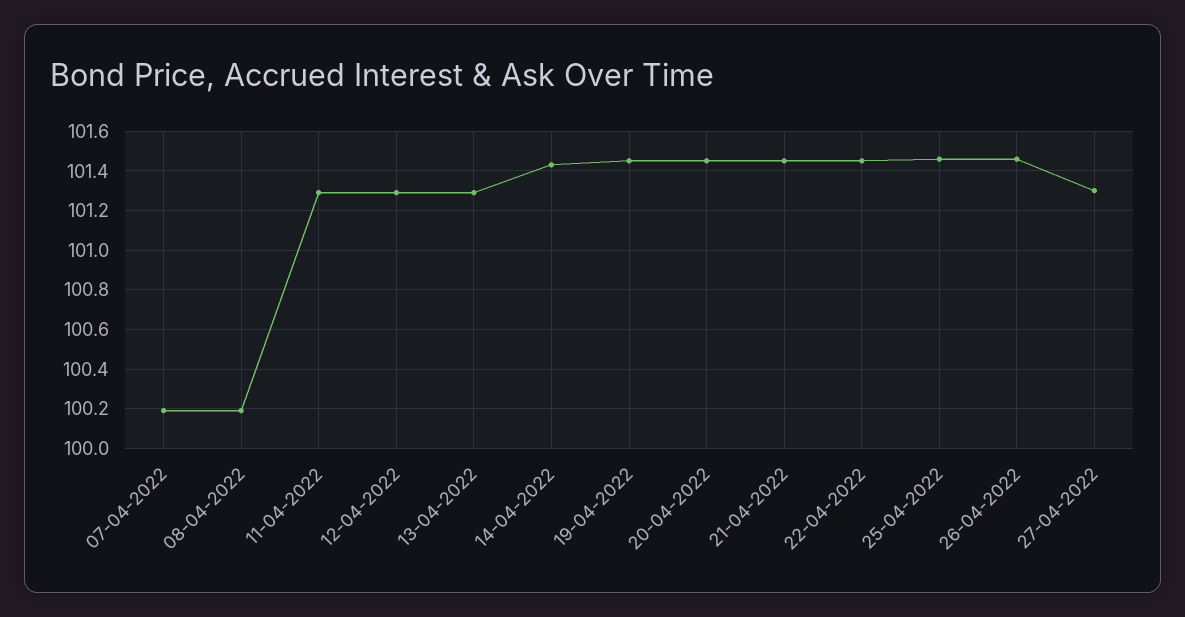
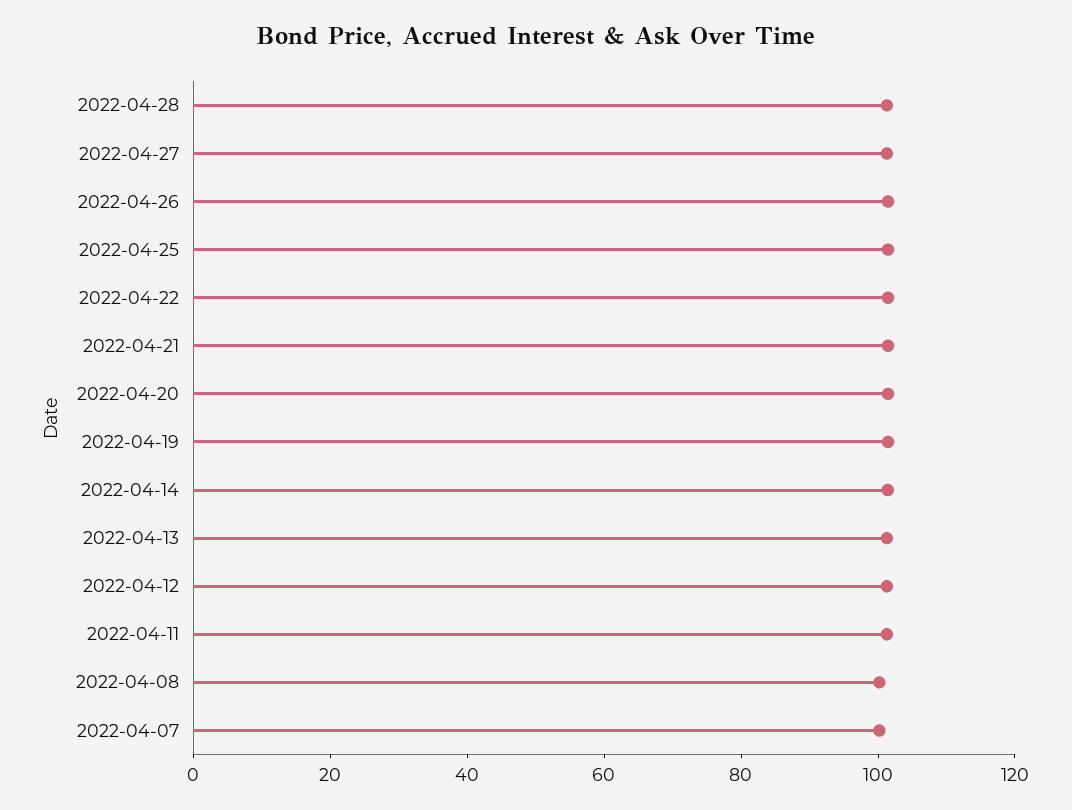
2022-04-28: none -> 100

